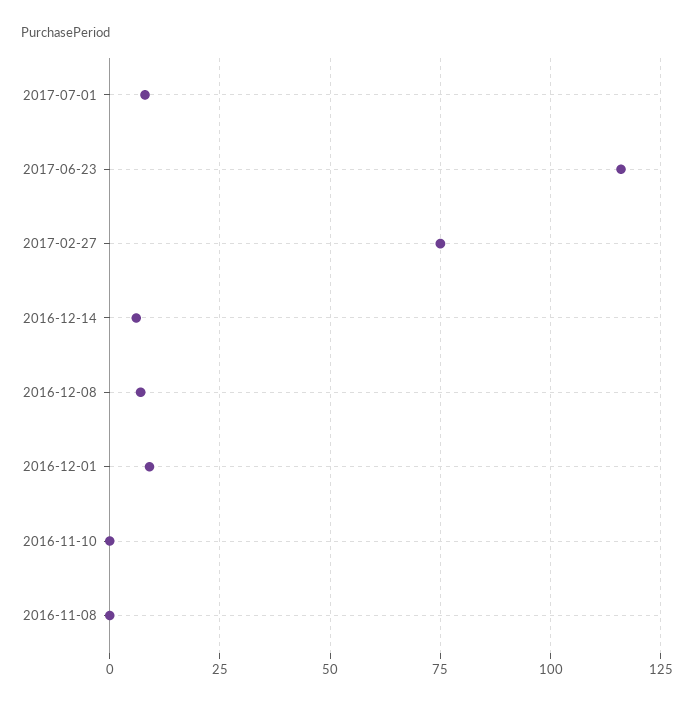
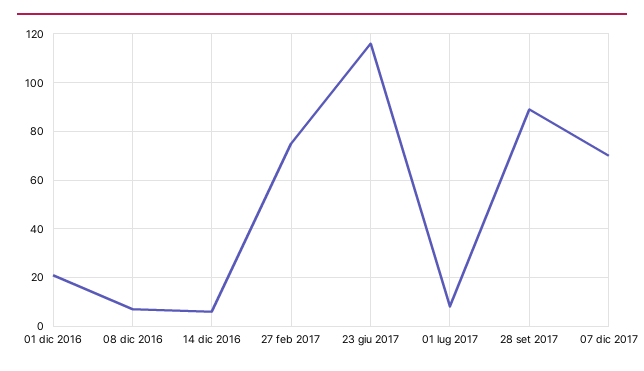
2016-12-01: 10 -> 20
2016-11-10: 0 -> none
2016-11-08: 0 -> none
28 set 2017: none -> 90
07 dic 2017: none -> 70

